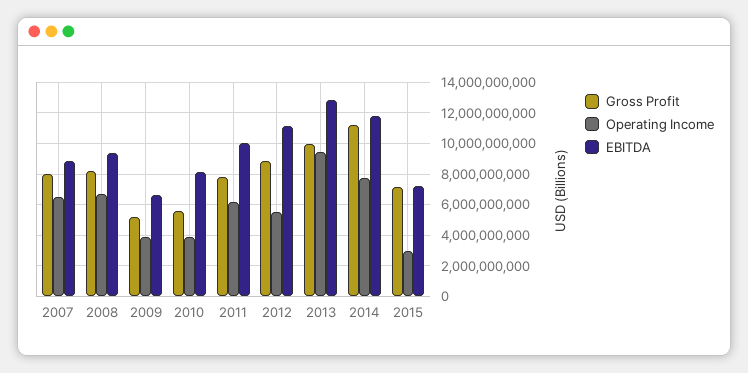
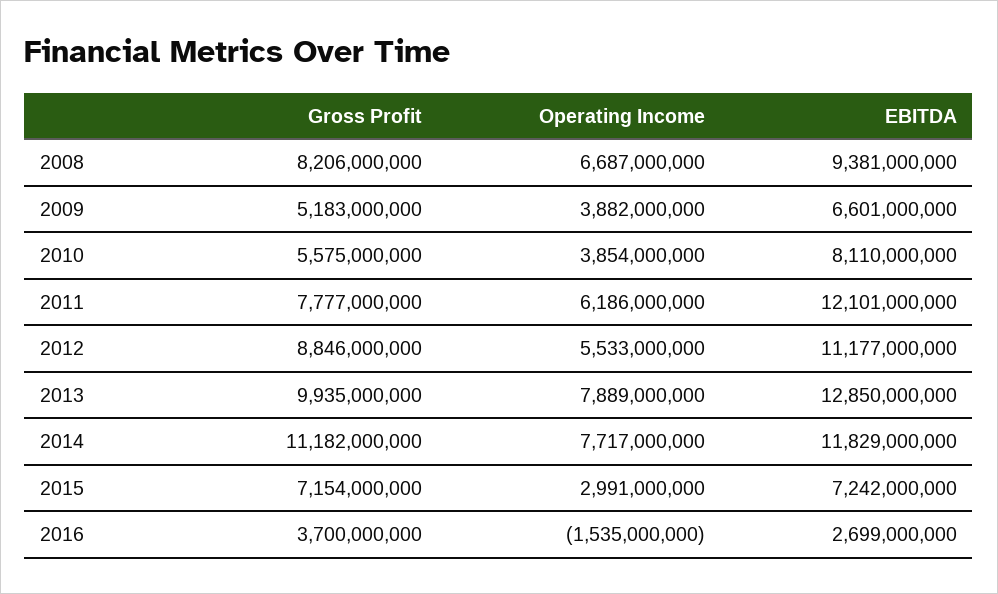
Gross Profit, 2007: 8000000000 -> none
Operating Income, 2007: 6500000000 -> none
EBITDA, 2007: 9000000000 -> none
EBITDA, 2011: 10000000000 -> 12101000000
Operating Income, 2013: 9500000000 -> 7889000000
Gross Profit, 2016: none -> 3700000000
Operating Income, 2016: none -> -1535000000
EBITDA, 2016: none -> 2699000000

